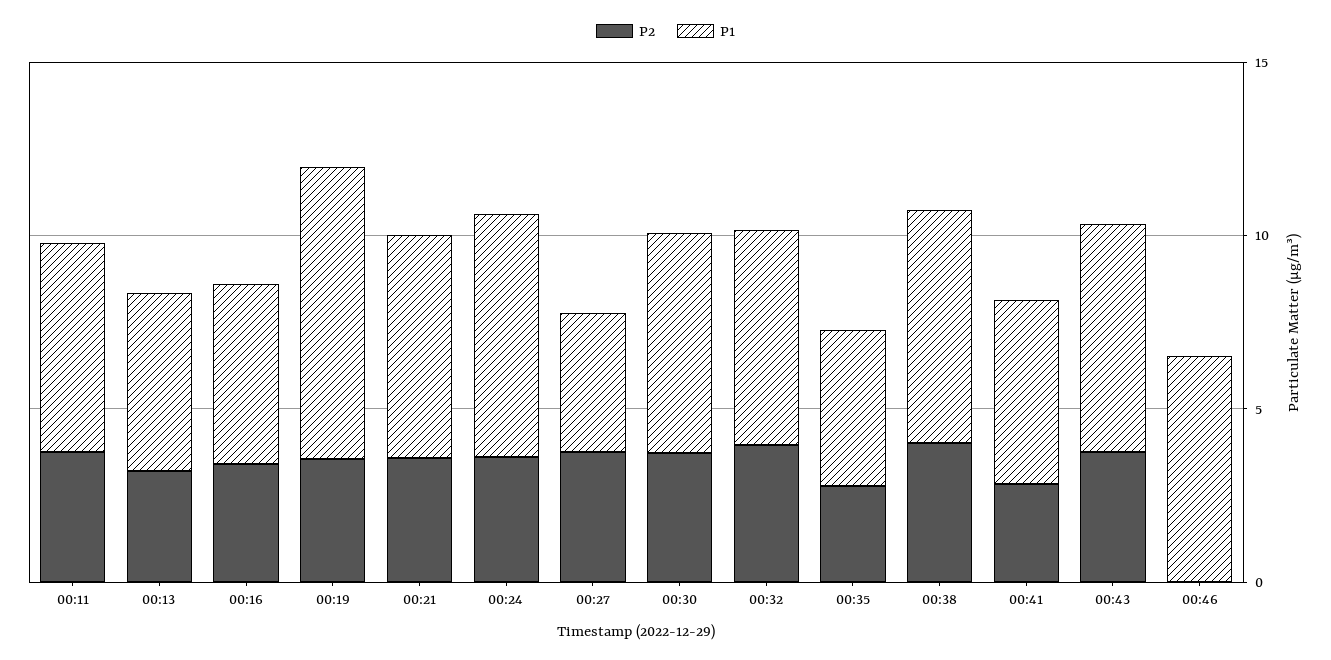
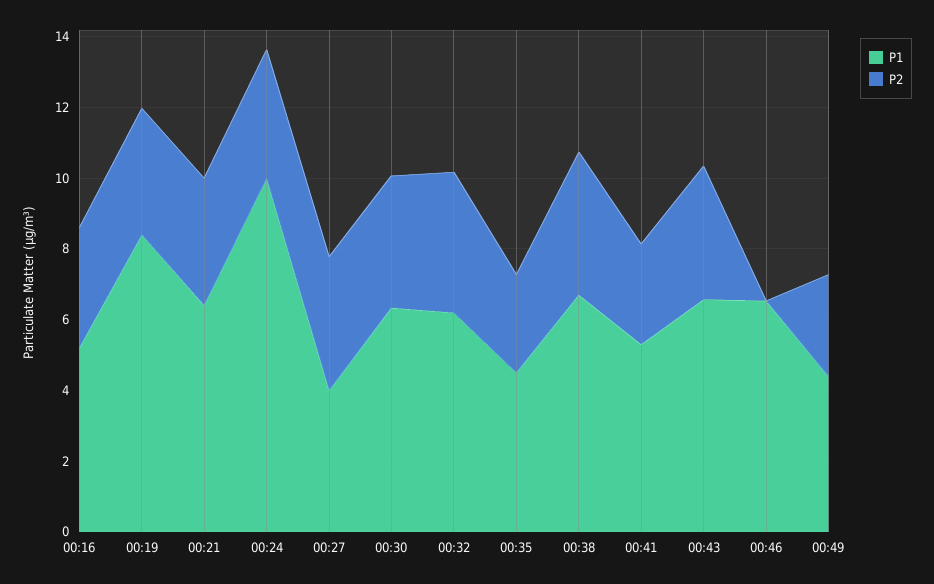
P2, 00:11: 4 -> none
P1, 00:11: 6 -> none
P2, 00:13: 3 -> none
P1, 00:13: 5 -> none
P1, 00:24: 7 -> 10
P1, 00:49: none -> 4.5
P2, 00:49: none -> 3

